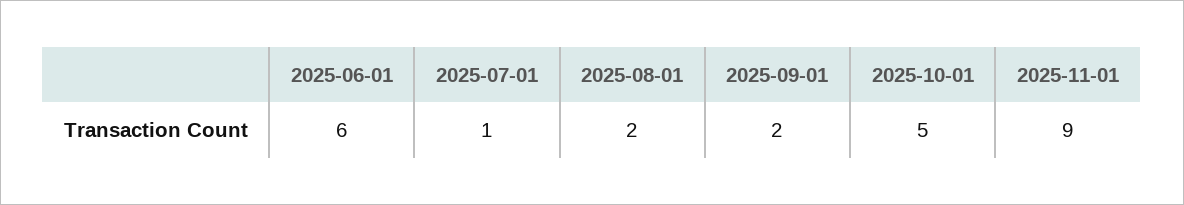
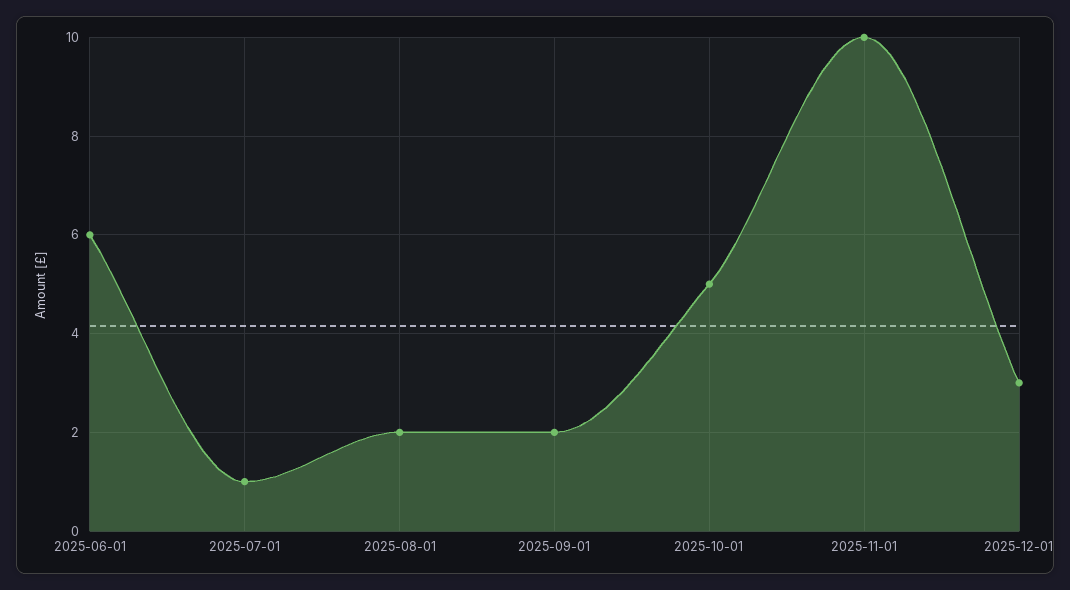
2025-11-01: 9 -> 10
2025-12-01: none -> 3

